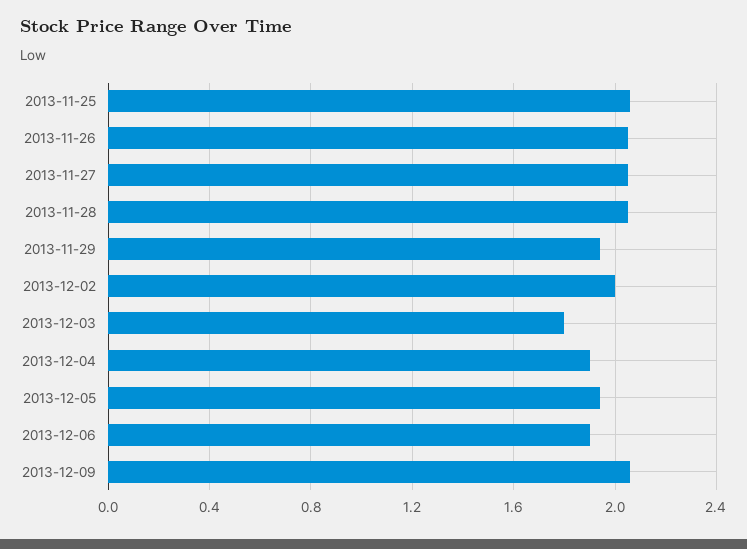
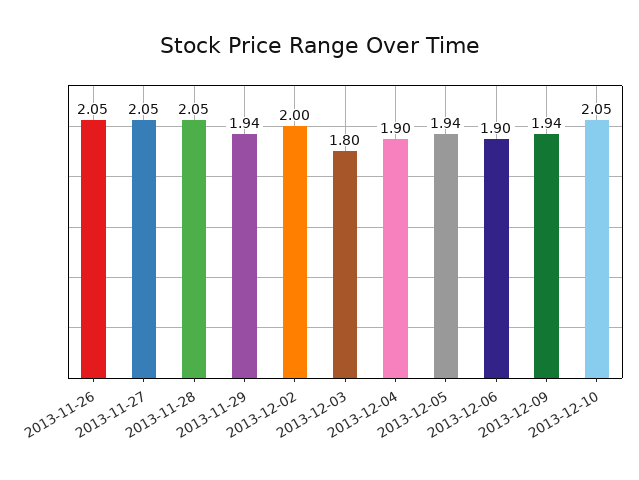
2013-11-25: 2.05 -> none
2013-12-09: 2.05 -> 1.94
2013-12-10: none -> 2.05

